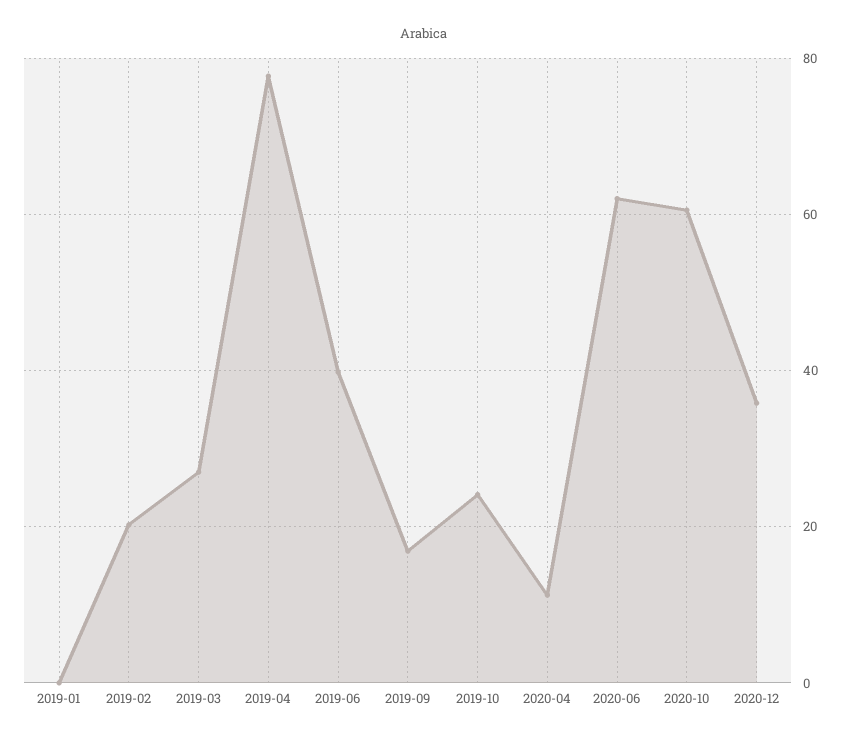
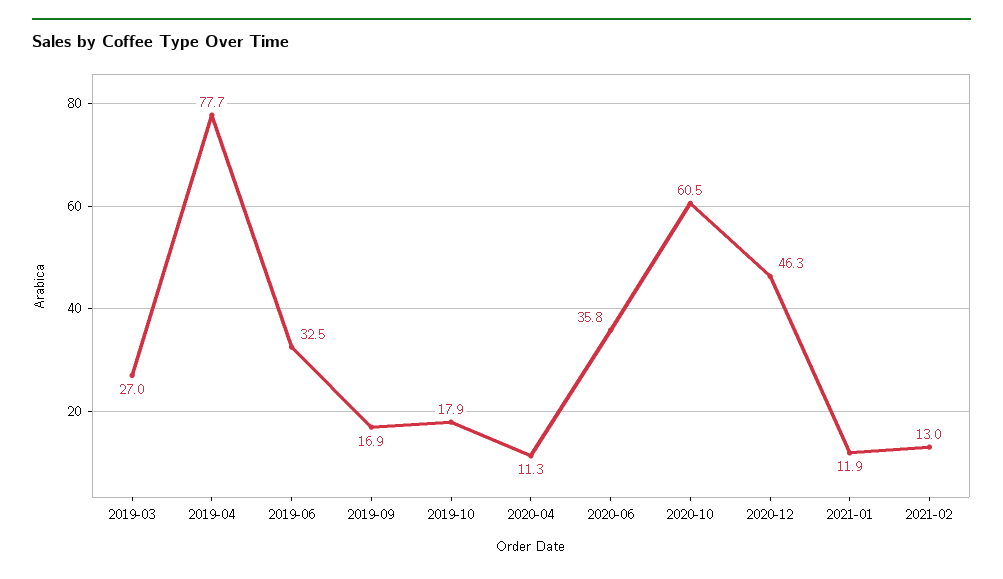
2019-01: 0 -> none
2019-02: 20 -> none
2019-06: 40 -> 32.5
2019-10: 24 -> 17.9
2020-06: 62 -> 35.8
2020-12: 36 -> 46.3
2021-01: none -> 11.9
2021-02: none -> 13

